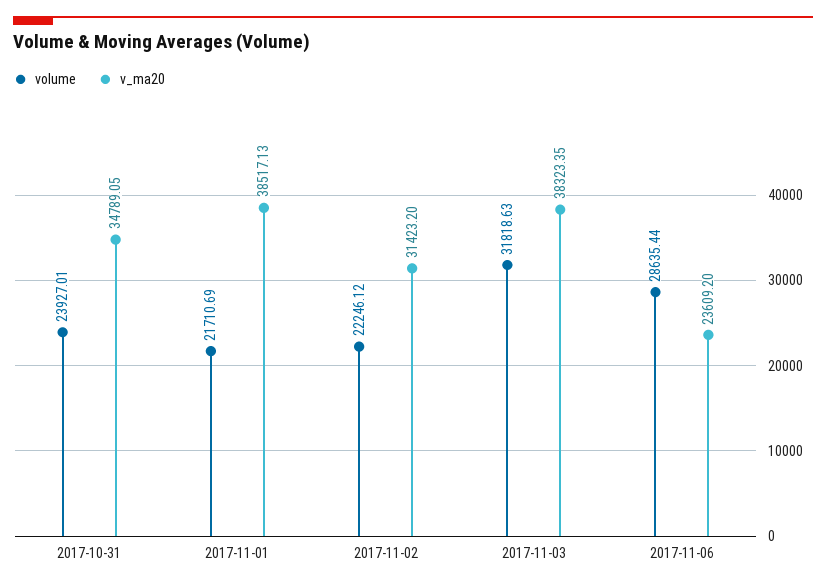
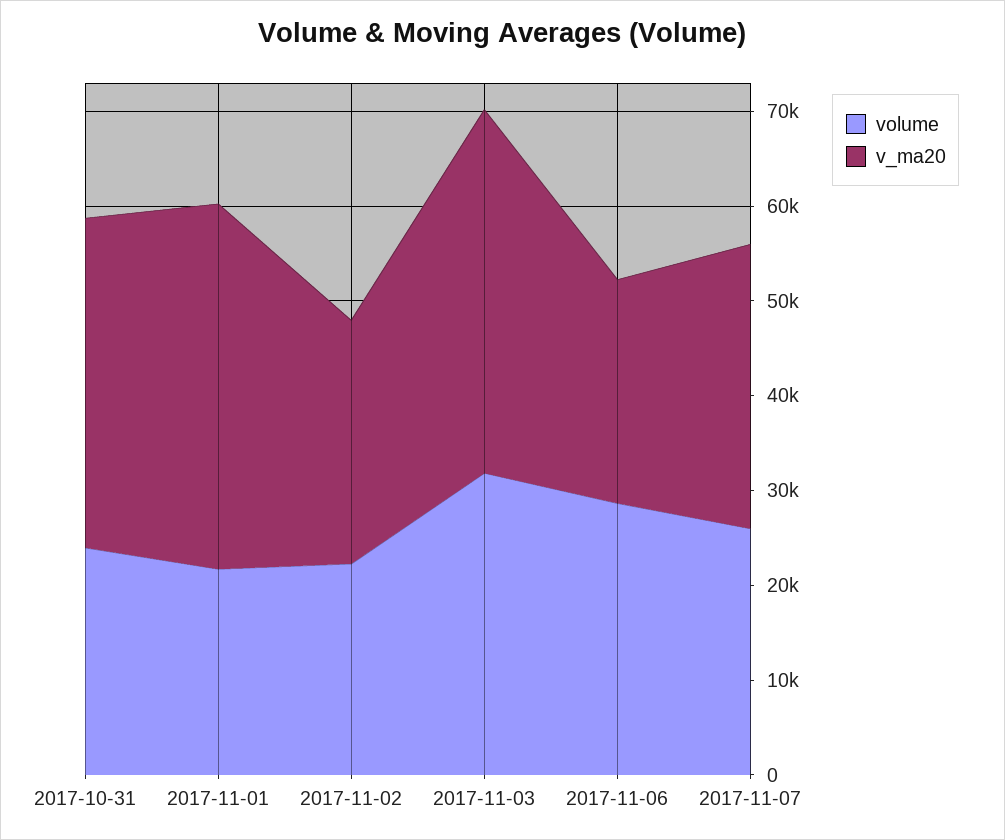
v_ma20, 2017-11-02: 31423.2 -> 26000
volume, 2017-11-07: none -> 26000
v_ma20, 2017-11-07: none -> 30000

